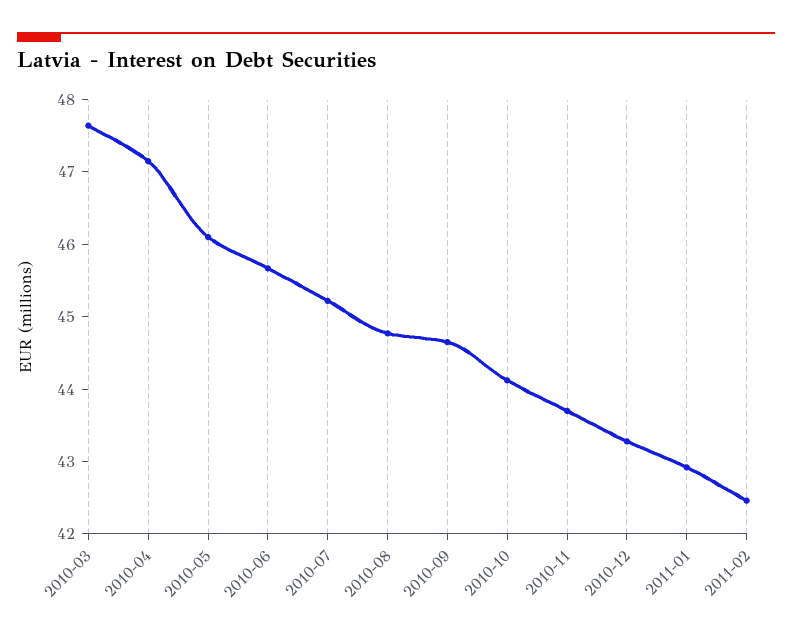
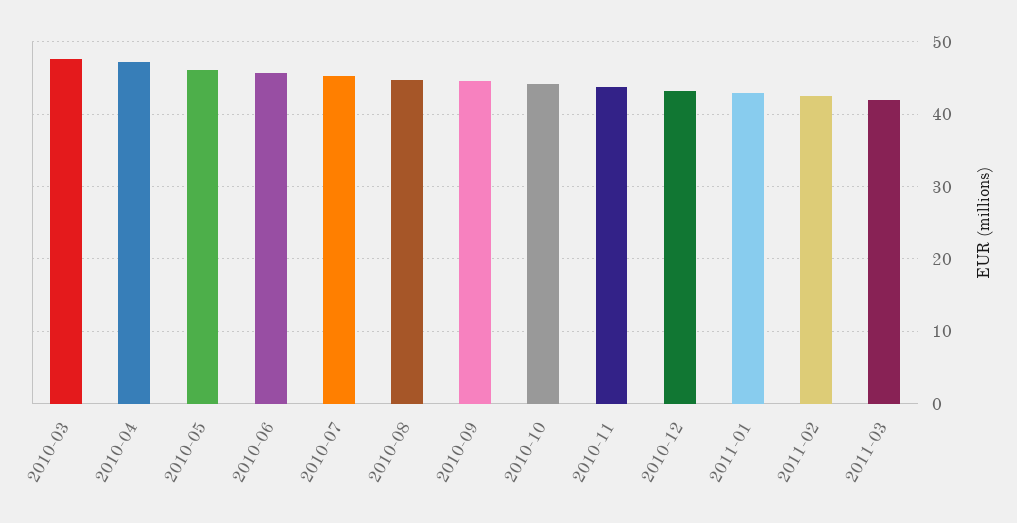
2011-03: none -> 42

